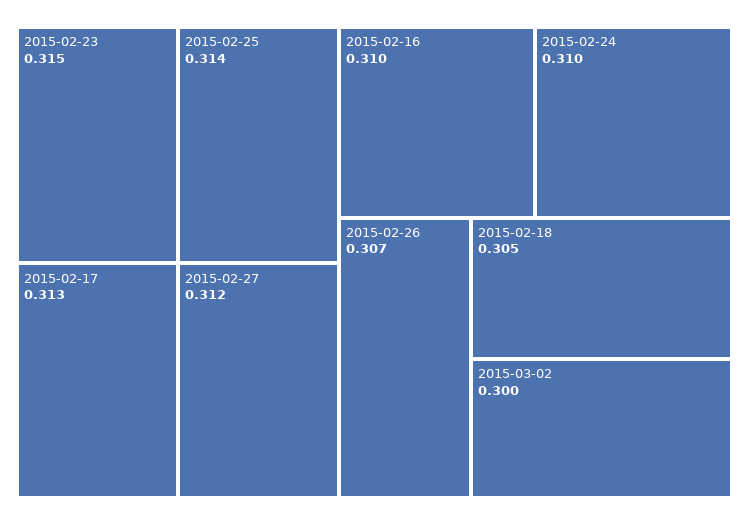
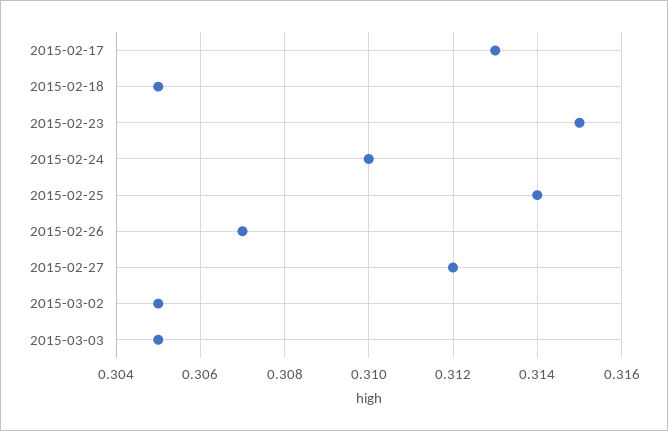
2015-02-16: 0.31 -> none
2015-03-02: 0.3 -> 0.305
2015-03-03: none -> 0.305

